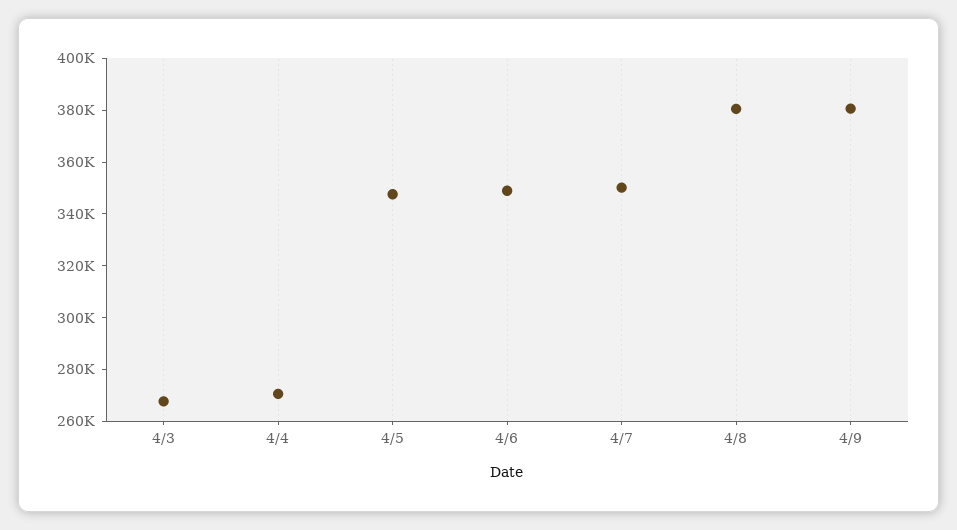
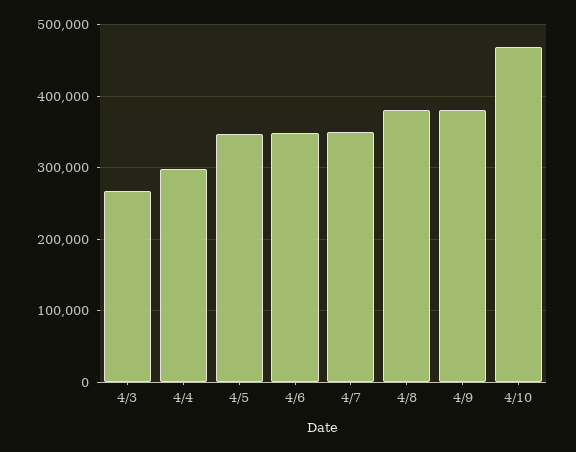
4/4: 270000 -> 300000
4/10: none -> 470000

